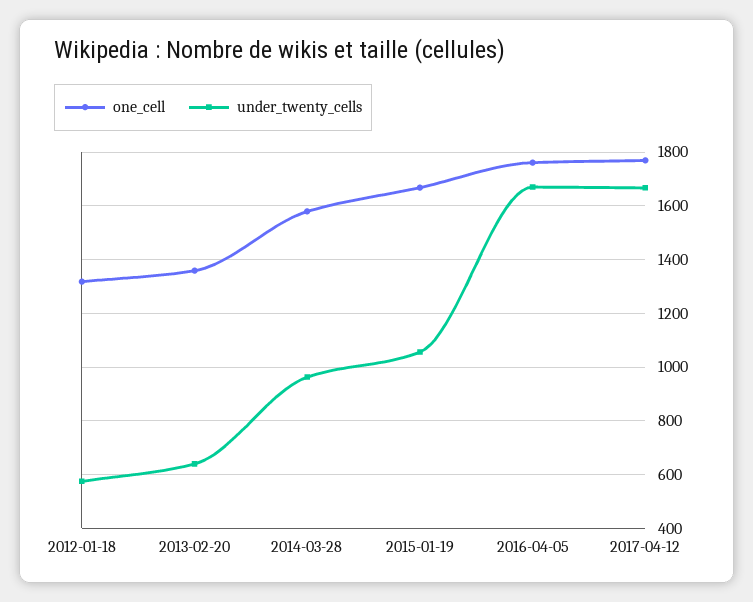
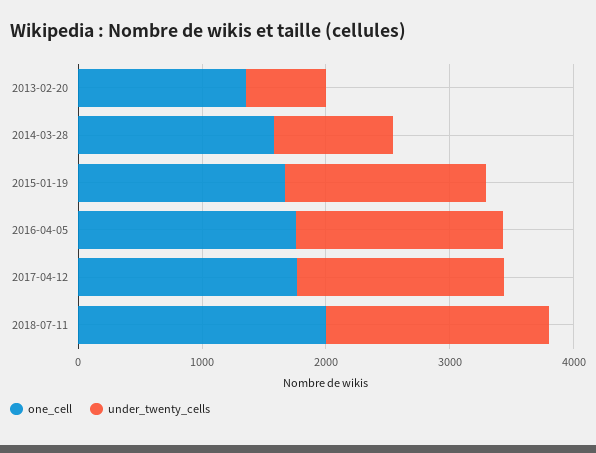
one_cell, 2012-01-18: 1325 -> none
under_twenty_cells, 2012-01-18: 575 -> none
under_twenty_cells, 2015-01-19: 1050 -> 1600
one_cell, 2018-07-11: none -> 2000
under_twenty_cells, 2018-07-11: none -> 1800

